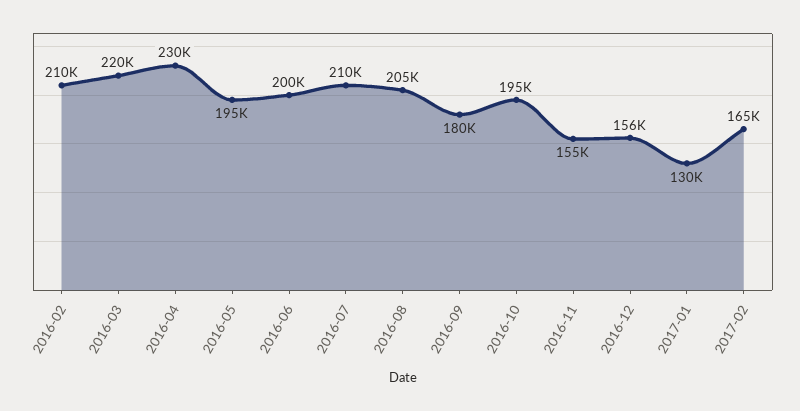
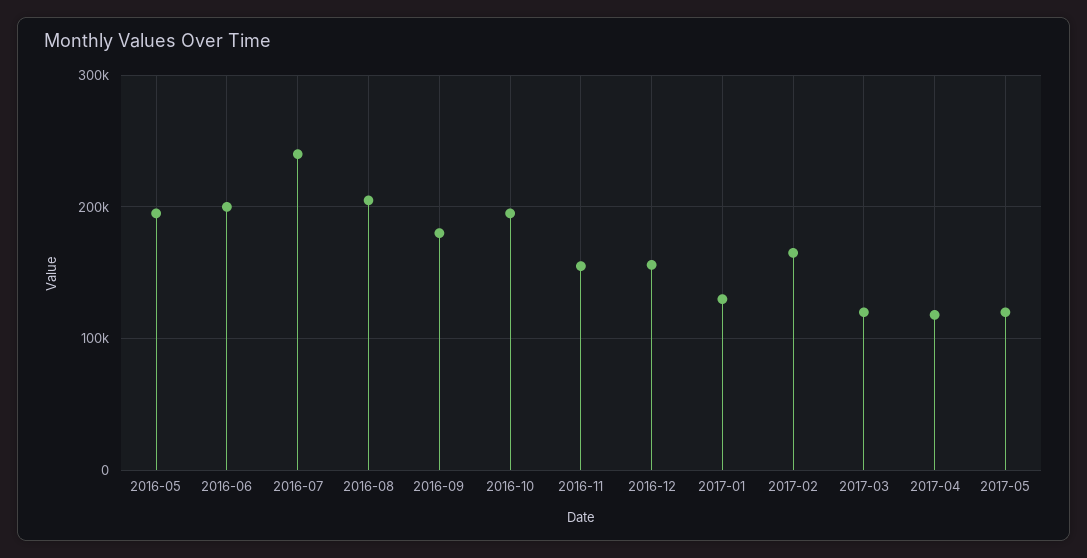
2016-02: 210000 -> none
2016-03: 220000 -> none
2016-04: 230000 -> none
2016-07: 210000 -> 240000
2017-03: none -> 120000
2017-04: none -> 120000
2017-05: none -> 120000

